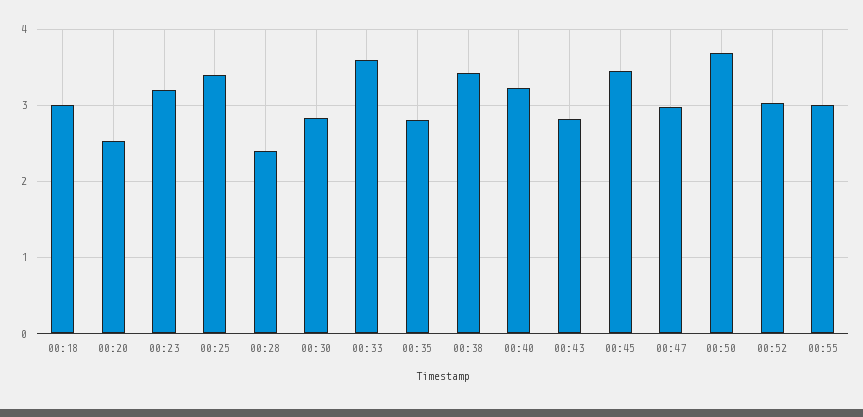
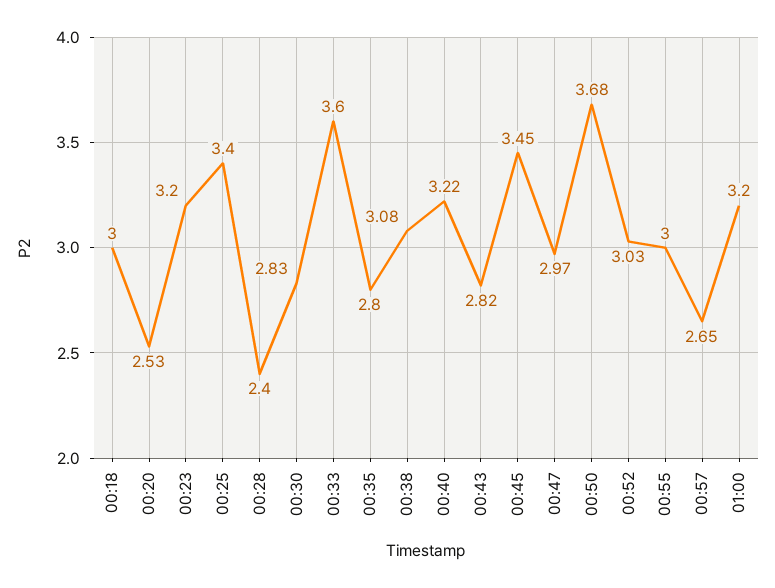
00:38: 3.4 -> 3.08
00:57: none -> 2.65
01:00: none -> 3.2

